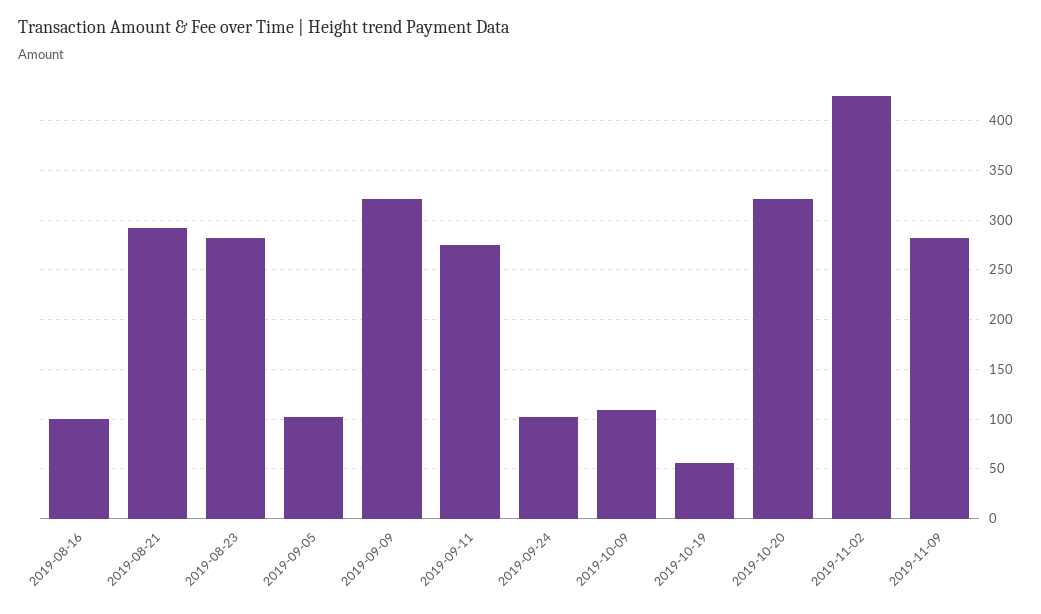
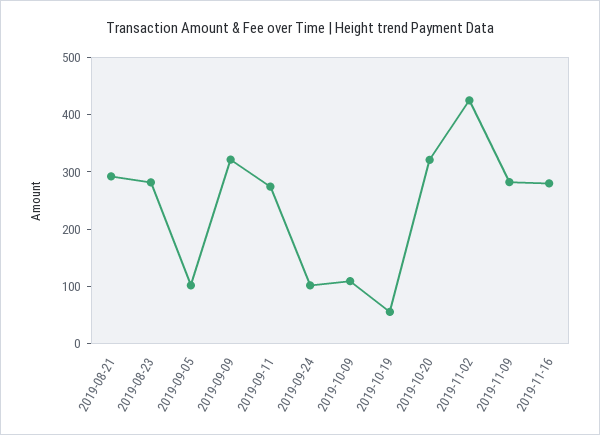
2019-08-16: 100 -> none
2019-11-16: none -> 280

